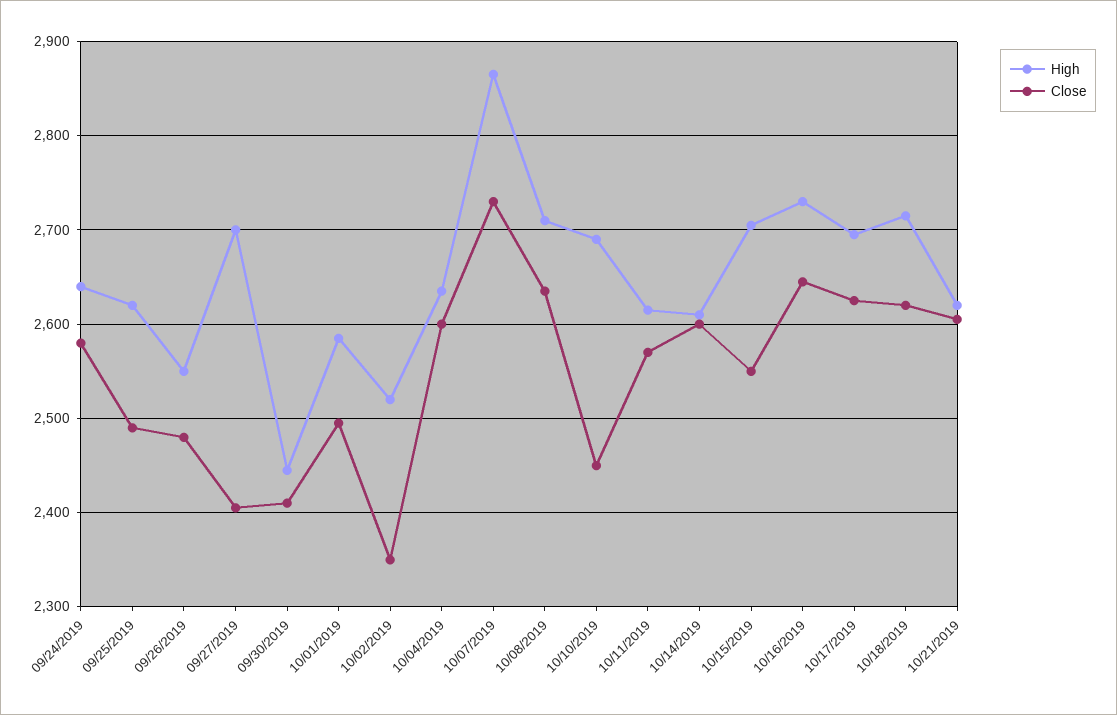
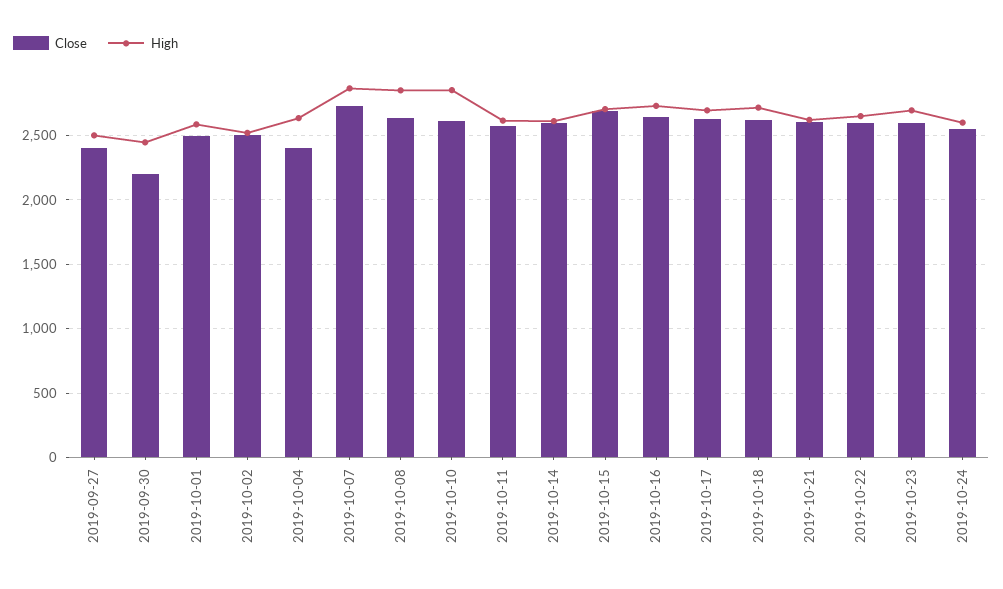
High, 09/24/2019: 2640 -> none
Close, 09/24/2019: 2580 -> none
High, 09/25/2019: 2620 -> none
Close, 09/25/2019: 2490 -> none
High, 09/26/2019: 2550 -> none
Close, 09/26/2019: 2480 -> none
High, 09/27/2019: 2700 -> 2500
Close, 09/30/2019: 2410 -> 2200
Close, 10/02/2019: 2350 -> 2500
Close, 10/04/2019: 2600 -> 2400
High, 10/08/2019: 2710 -> 2850
High, 10/10/2019: 2690 -> 2850
Close, 10/10/2019: 2450 -> 2600
Close, 10/15/2019: 2550 -> 2700
Close, 2019-10-22: none -> 2600
High, 2019-10-22: none -> 2650
Close, 2019-10-23: none -> 2600
High, 2019-10-23: none -> 2700
Close, 2019-10-24: none -> 2550
High, 2019-10-24: none -> 2600

